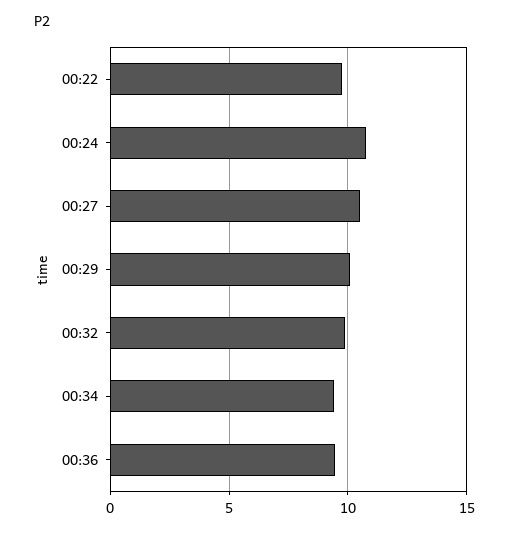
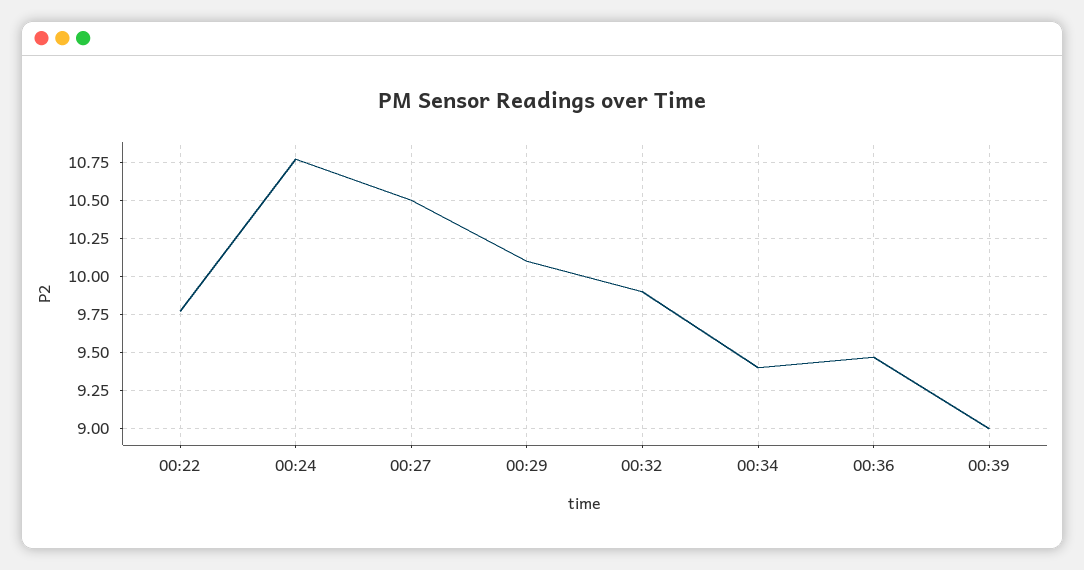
00:39: none -> 9

